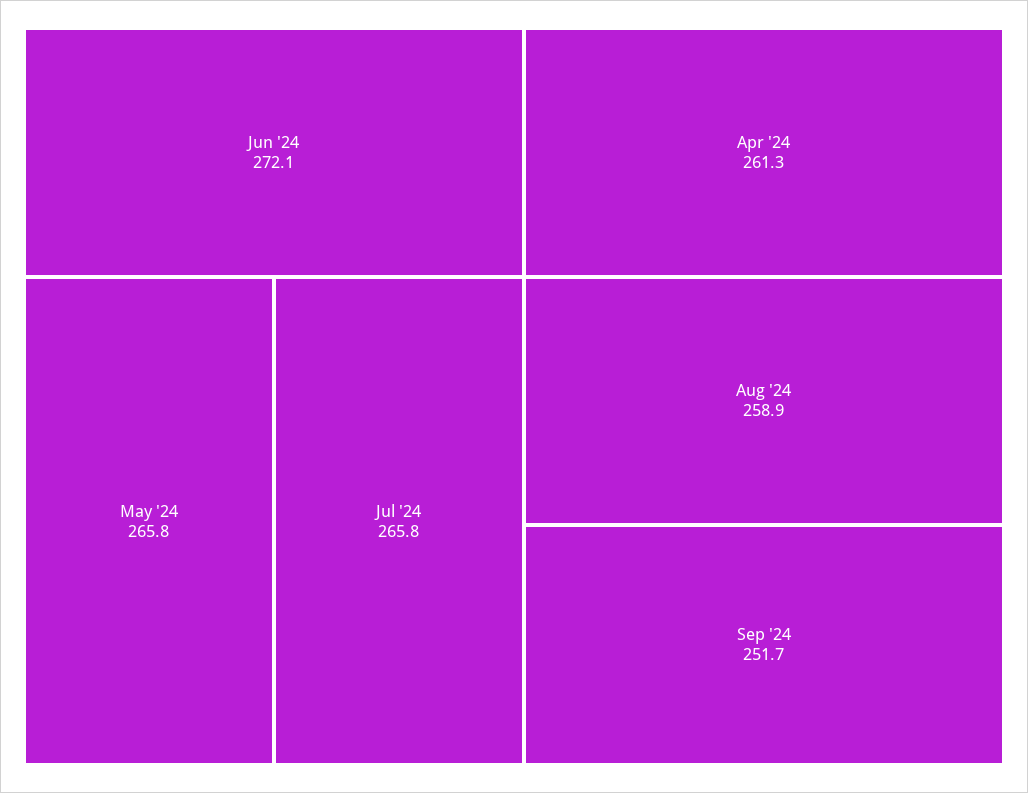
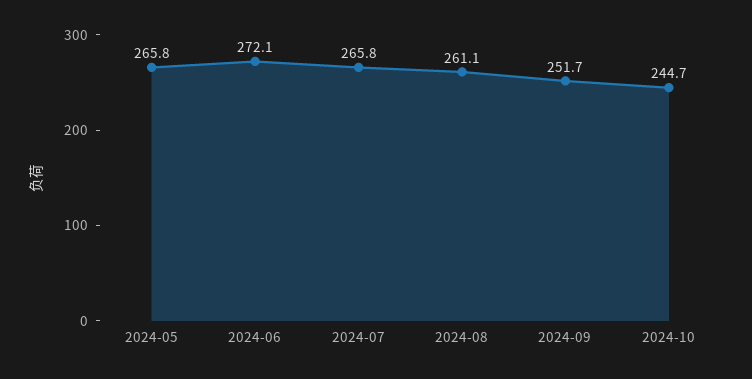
Apr '24: 261.3 -> none
Aug '24: 258.9 -> 261.1
2024-10: none -> 244.7

